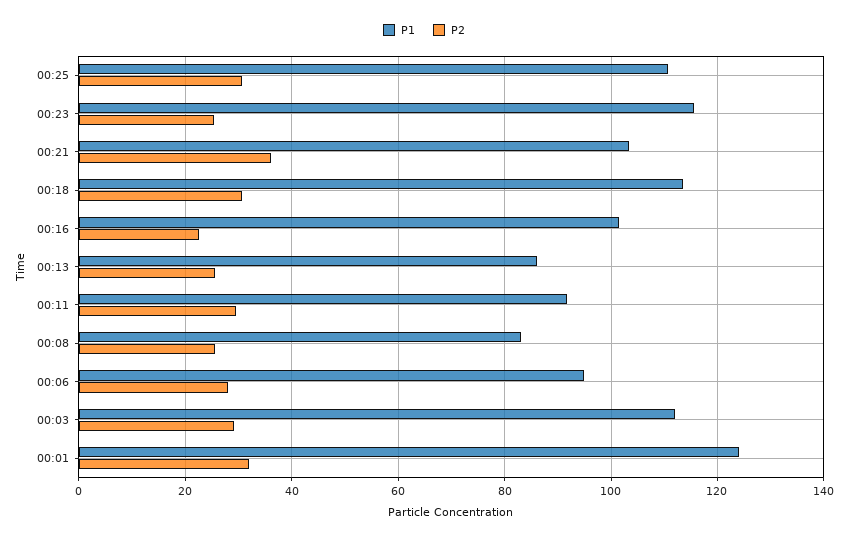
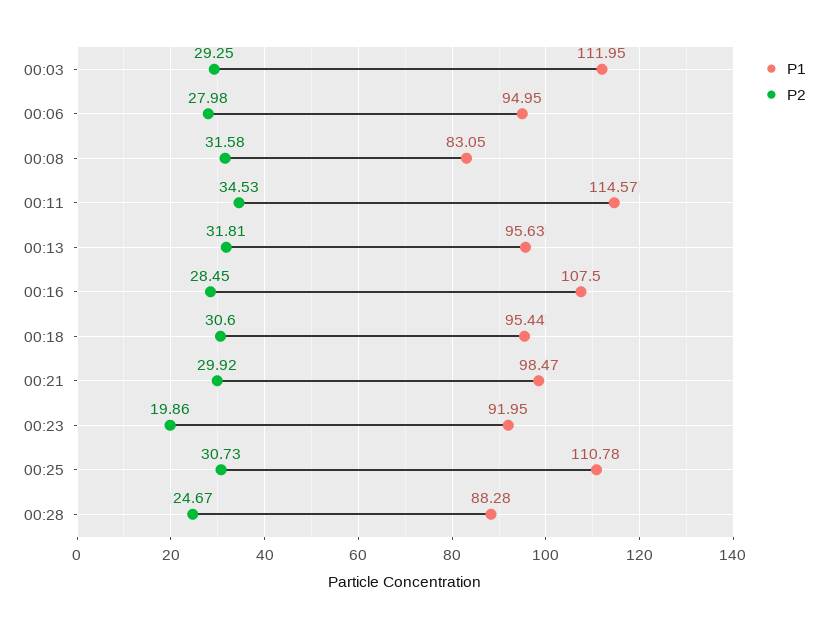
P1, 00:23: 116 -> 91.95
P2, 00:23: 26 -> 19.86
P1, 00:21: 104 -> 98.47
P2, 00:21: 36 -> 29.92
P1, 00:18: 114 -> 95.44
P1, 00:16: 102 -> 107.5
P2, 00:16: 22 -> 28.45
P1, 00:13: 86 -> 95.63
P2, 00:13: 26 -> 31.81
P1, 00:11: 92 -> 114.57
P2, 00:11: 30 -> 34.53
P2, 00:08: 26 -> 31.58
P1, 00:01: 124 -> none
P2, 00:01: 32 -> none
P1, 00:28: none -> 88.28
P2, 00:28: none -> 24.67

